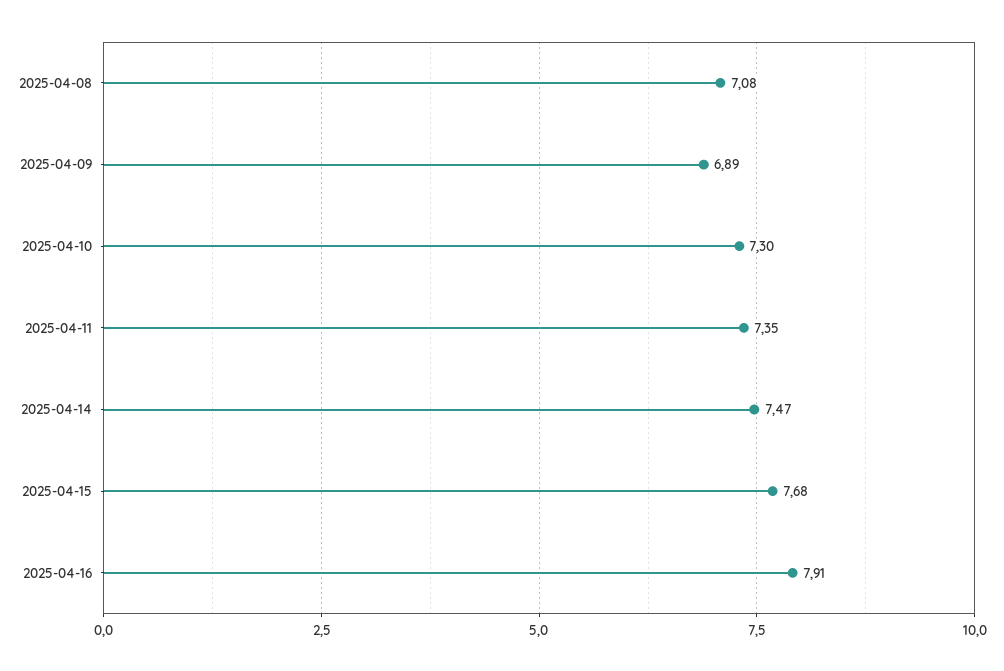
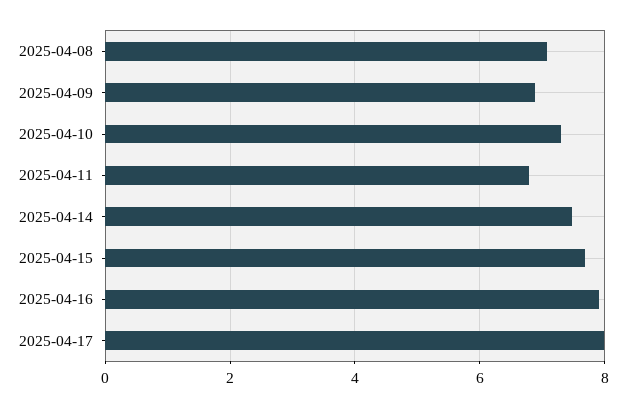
2025-04-11: 7.35 -> 6.8
2025-04-17: none -> 8

